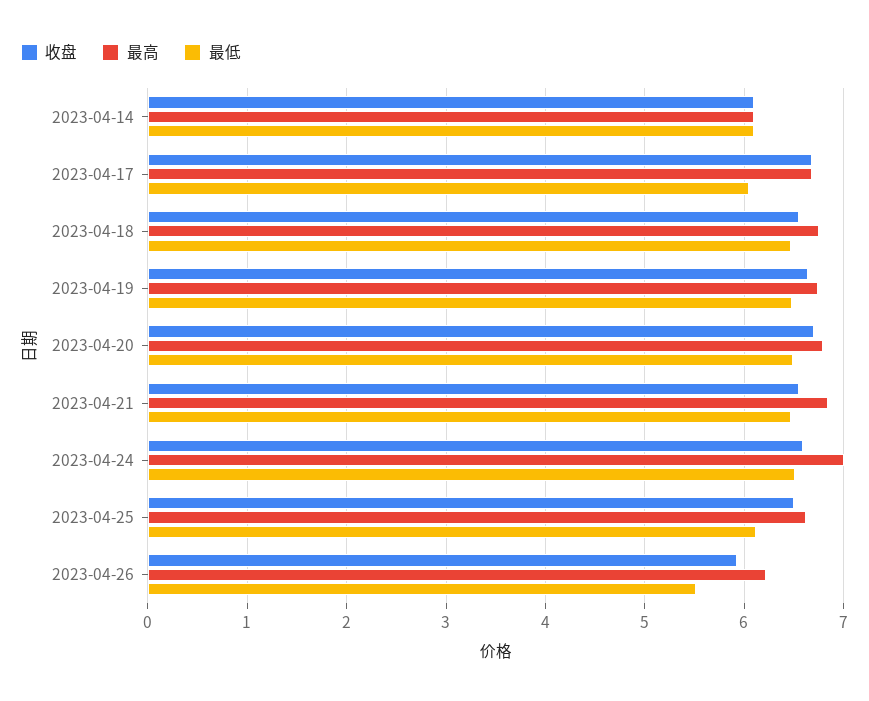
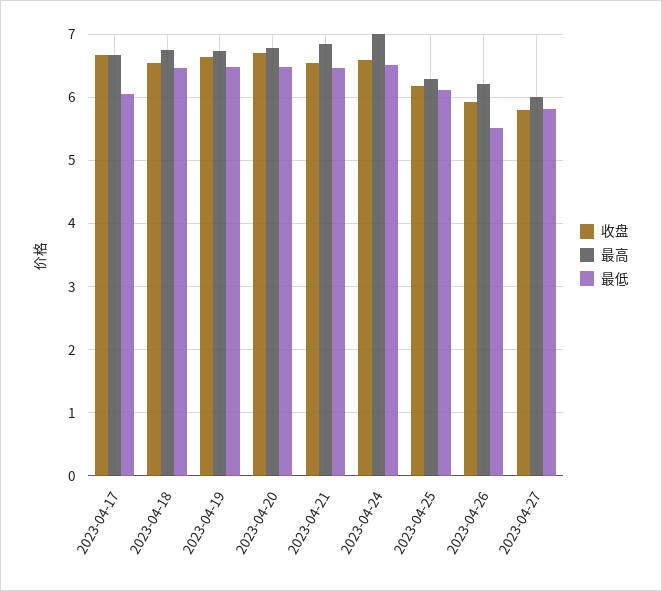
收盘, 2023-04-14: 6.1 -> none
最高, 2023-04-14: 6.1 -> none
最低, 2023-04-14: 6.1 -> none
收盘, 2023-04-25: 6.5 -> 6.2
最高, 2023-04-25: 6.6 -> 6.3
收盘, 2023-04-27: none -> 5.8
最高, 2023-04-27: none -> 6
最低, 2023-04-27: none -> 5.8

